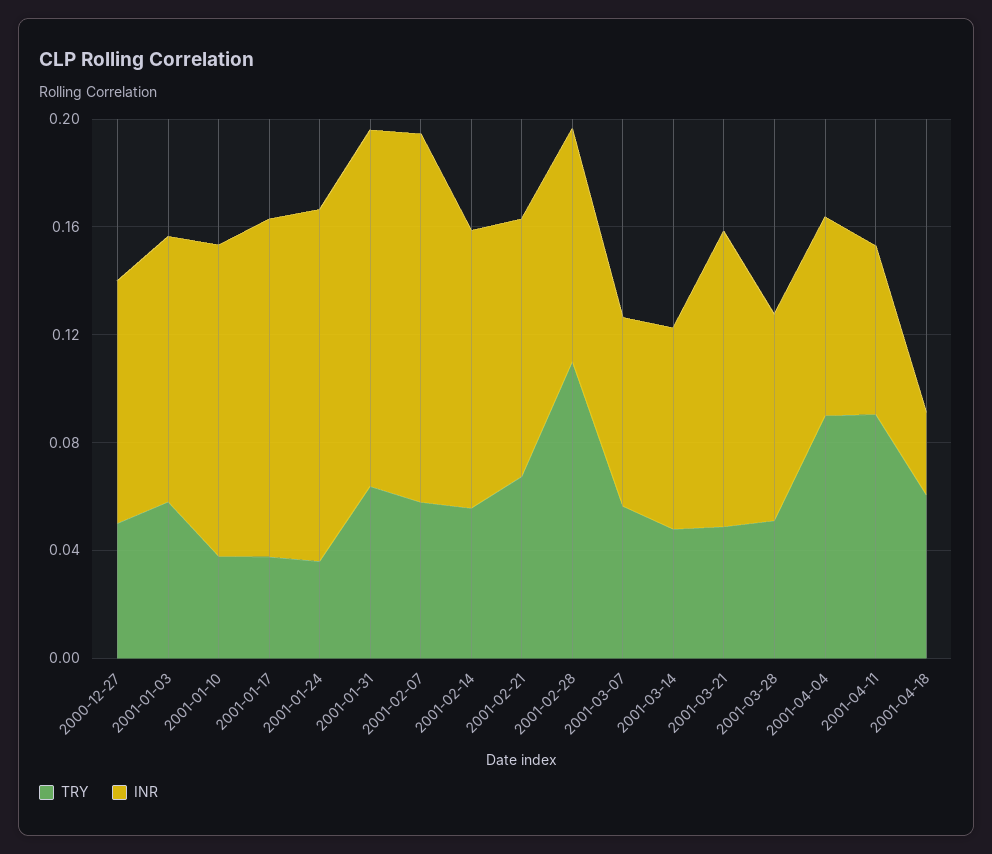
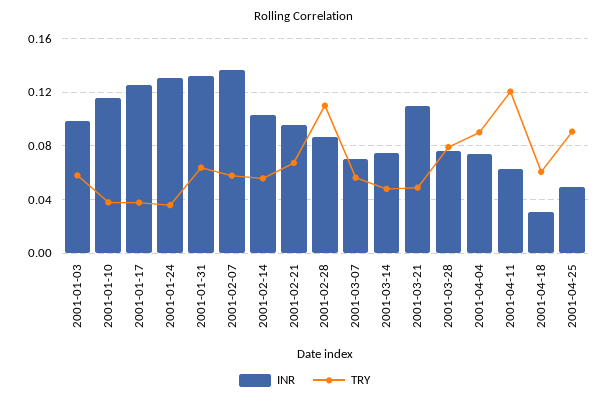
TRY, 2000-12-27: 0.05 -> none
INR, 2000-12-27: 0.09 -> none
TRY, 2001-03-28: 0.05 -> 0.08
TRY, 2001-04-11: 0.09 -> 0.12
INR, 2001-04-25: none -> 0.05
TRY, 2001-04-25: none -> 0.09

